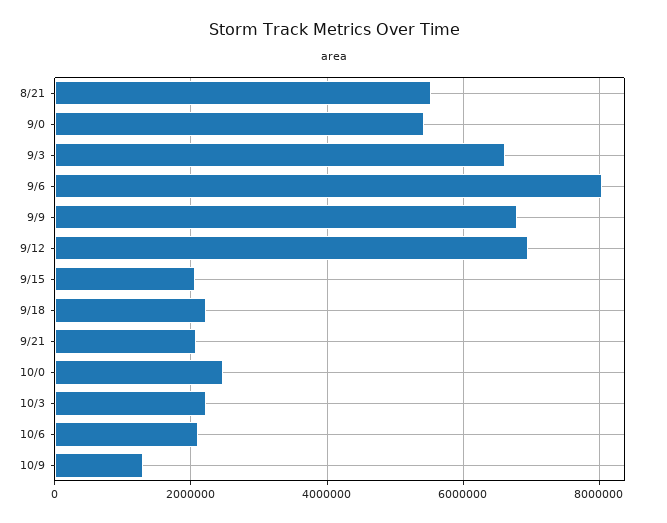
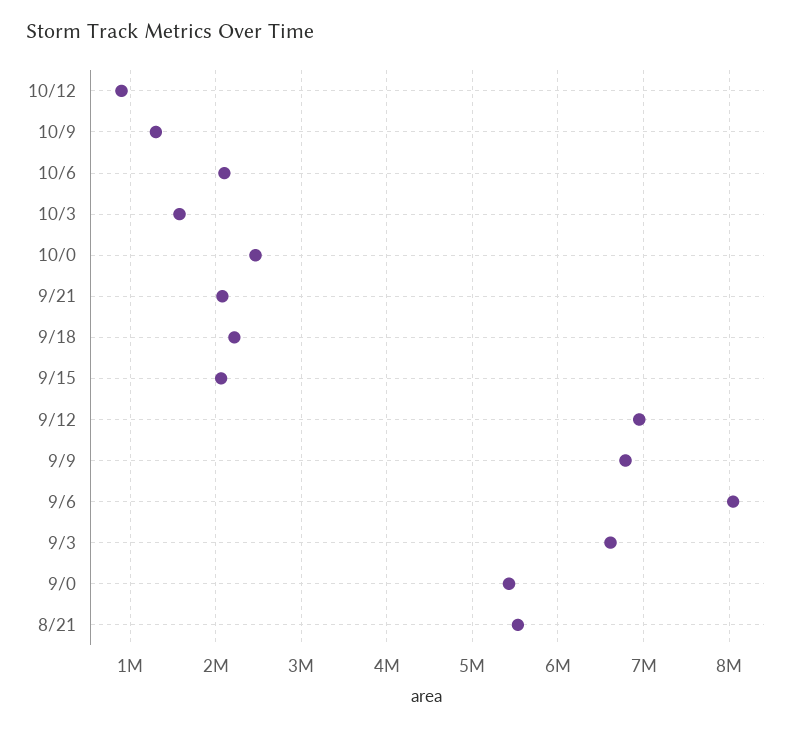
10/3: 2200000 -> 1600000
10/12: none -> 900000

